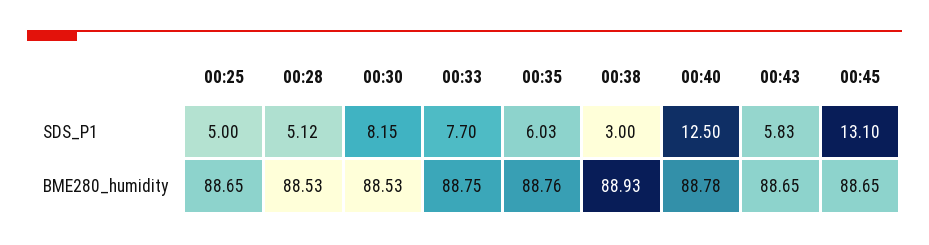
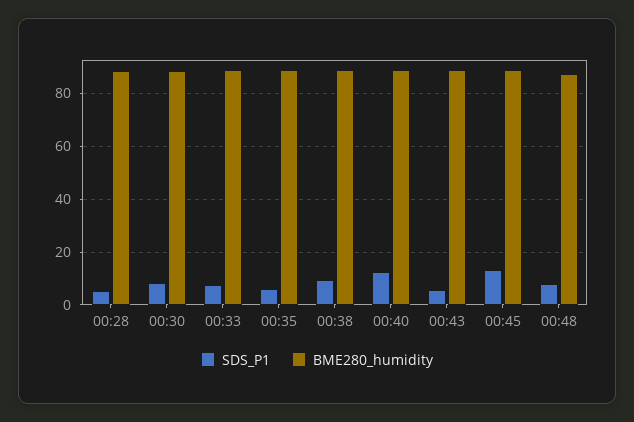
SDS_P1, 00:25: 5 -> none
SDS_P1, 00:38: 3 -> 10
BME280_humidity, 00:25: 88.65 -> none
SDS_P1, 00:48: none -> 7.5
BME280_humidity, 00:48: none -> 87.5

